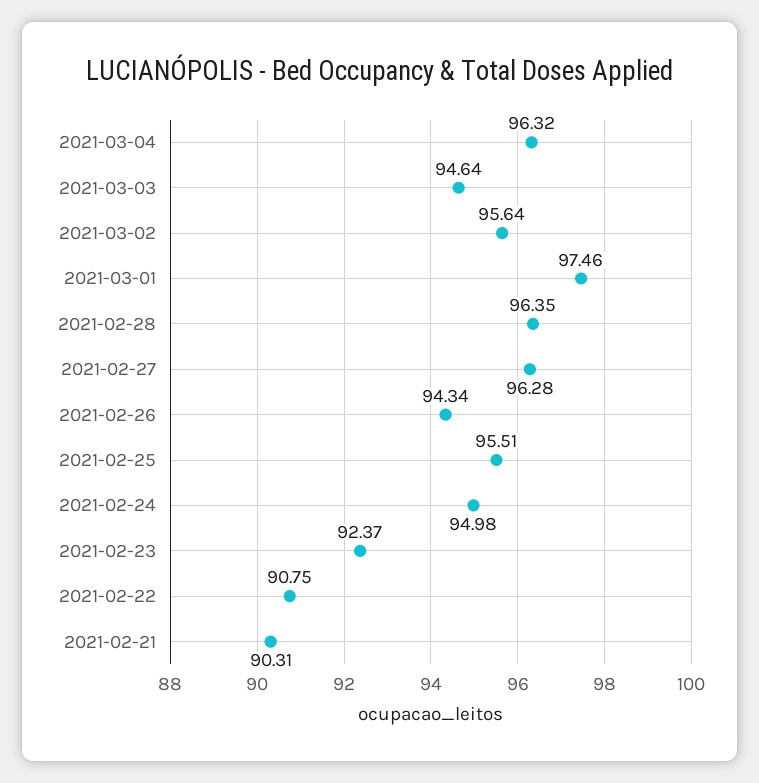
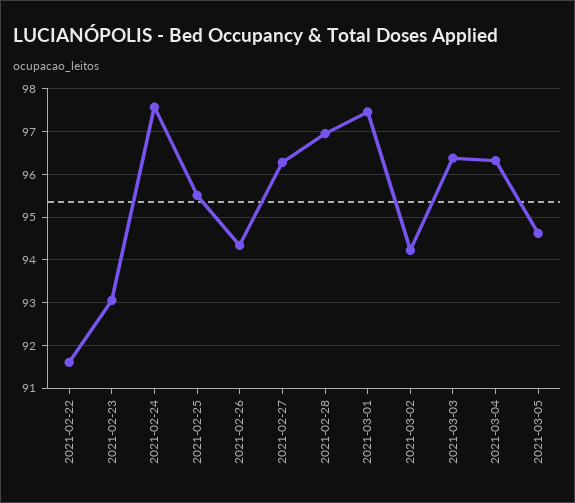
2021-03-03: 94.64 -> 96.4
2021-03-02: 95.64 -> 94.2
2021-02-28: 96.35 -> 97
2021-02-24: 94.98 -> 97.6
2021-02-23: 92.37 -> 93
2021-02-22: 90.75 -> 91.6
2021-02-21: 90.31 -> none
2021-03-05: none -> 94.6

